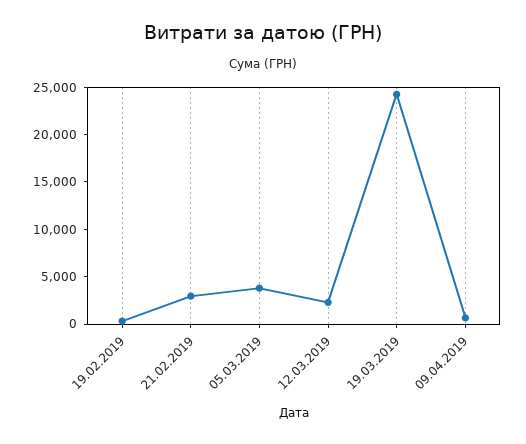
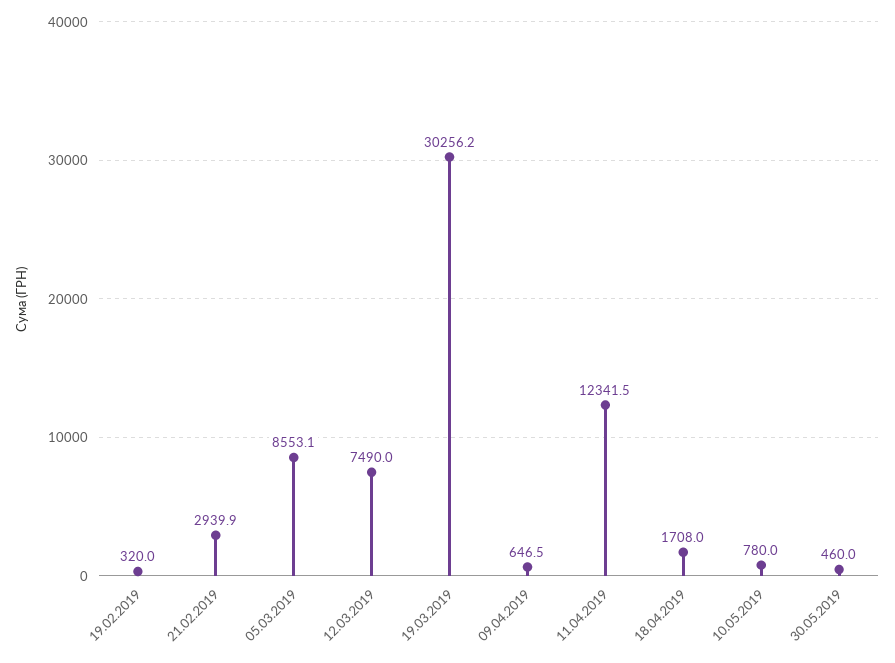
05.03.2019: 4000 -> 8553.1
12.03.2019: 2000 -> 7490
19.03.2019: 24000 -> 30256.2
11.04.2019: none -> 12341.5
18.04.2019: none -> 1708
10.05.2019: none -> 780
30.05.2019: none -> 460

